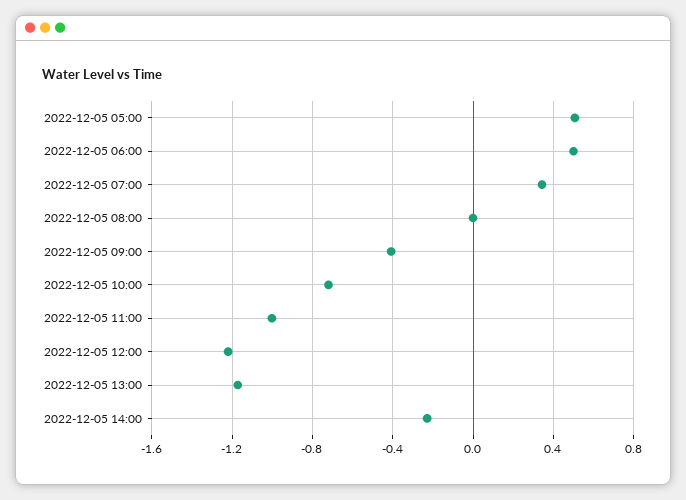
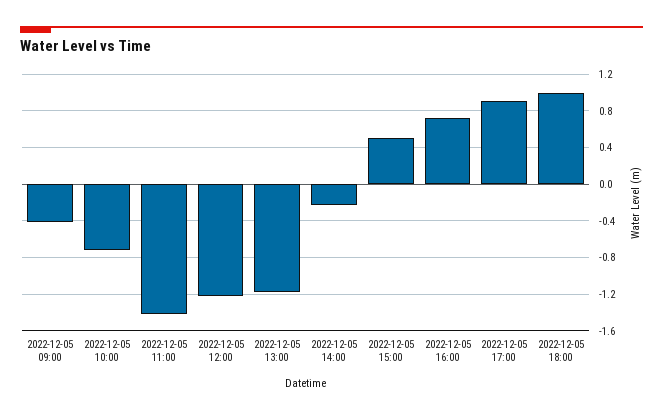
2022-12-05 05:00: 0.5 -> none
2022-12-05 06:00: 0.5 -> none
2022-12-05 07:00: 0.35 -> none
2022-12-05 08:00: 0 -> none
2022-12-05 11:00: -1 -> -1.4
2022-12-05 15:00: none -> 0.5
2022-12-05 16:00: none -> 0.7
2022-12-05 17:00: none -> 0.9
2022-12-05 18:00: none -> 1

